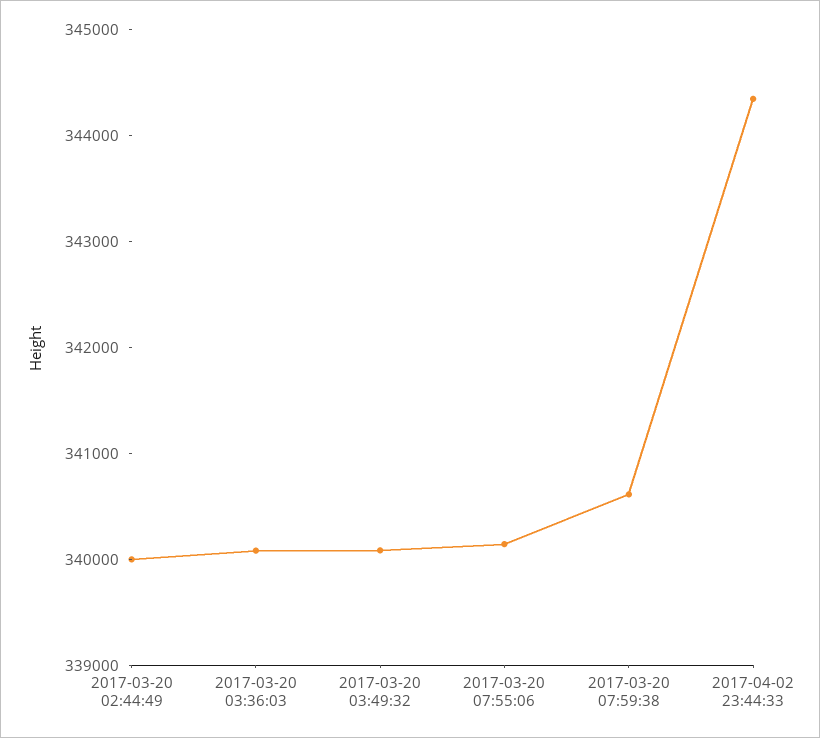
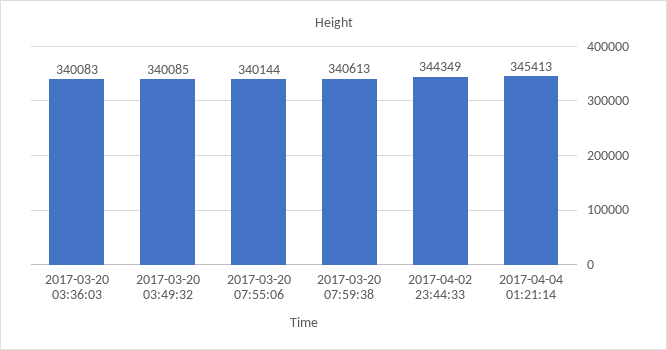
2017-03-20 02:44:49: 340000 -> none
2017-04-04 01:21:14: none -> 345413

